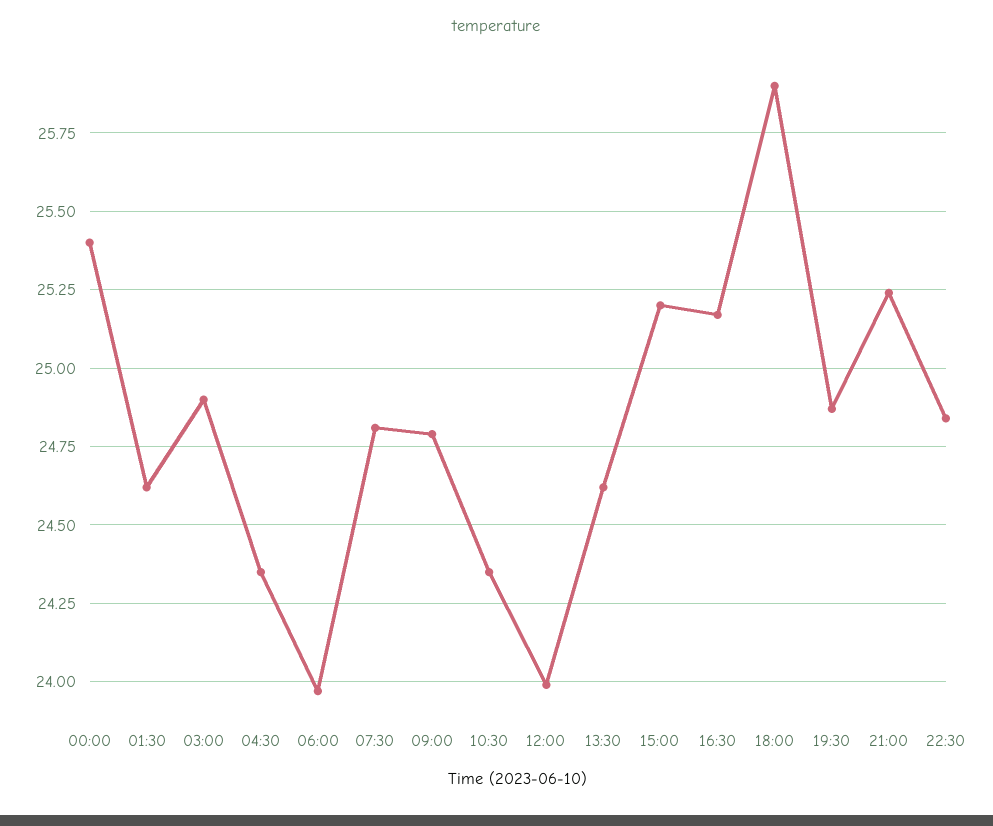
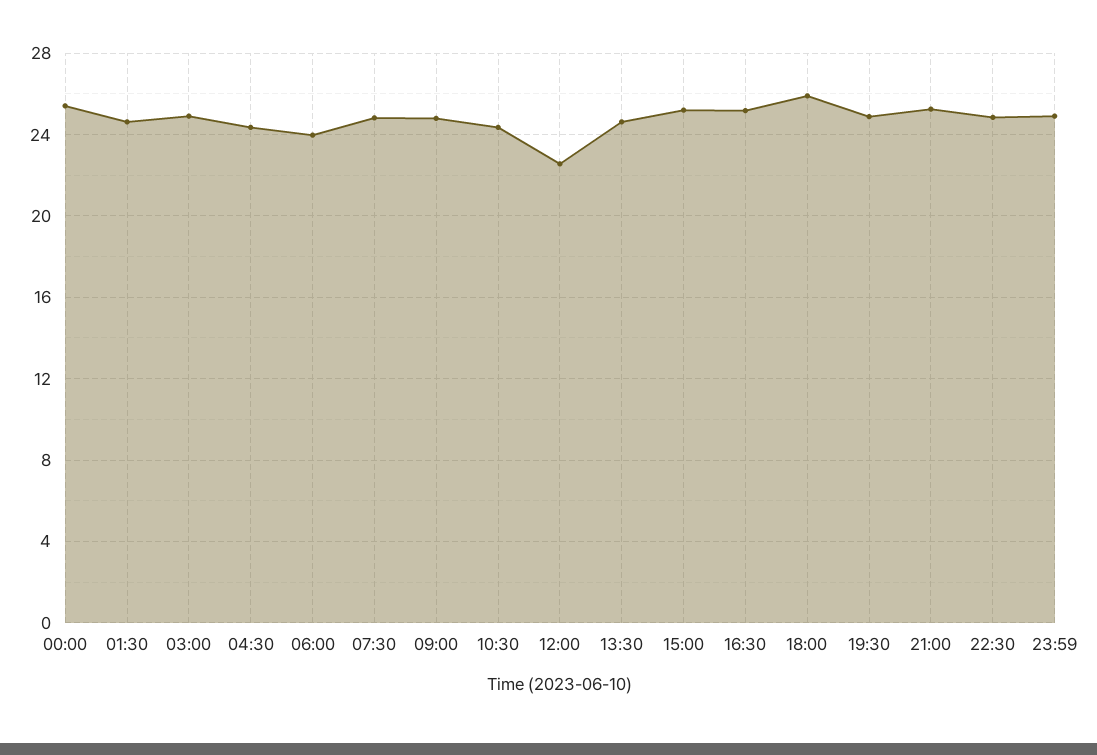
12:00: 24 -> 22.5
23:59: none -> 25

